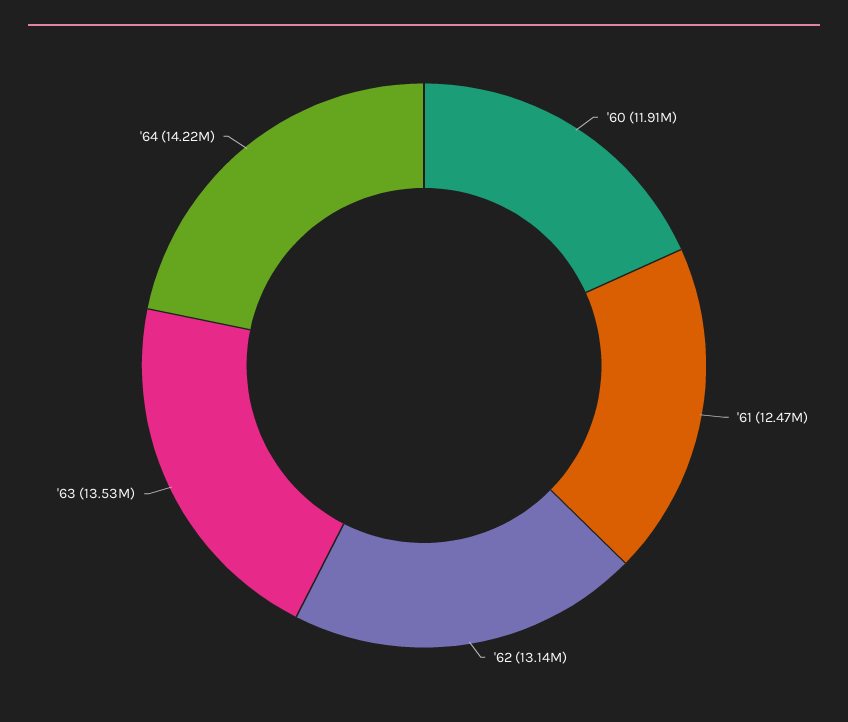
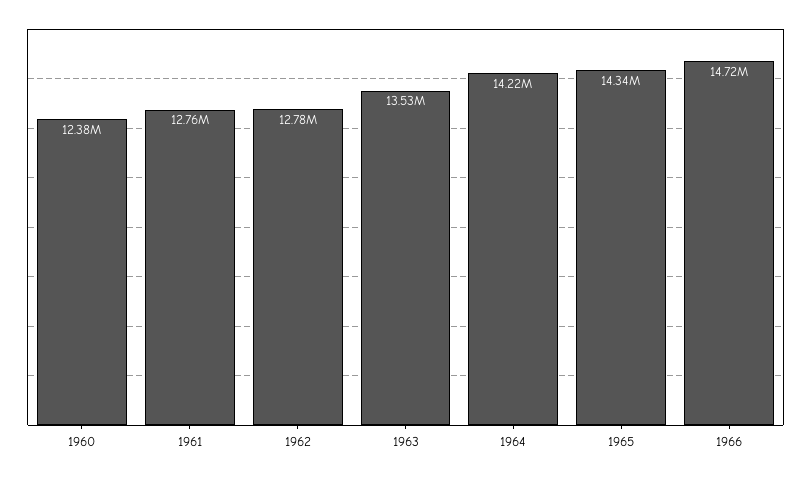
'60: 11910000 -> 12380000
'61: 12470000 -> 12760000
'62: 13140000 -> 12780000
1965: none -> 14340000
1966: none -> 14720000

